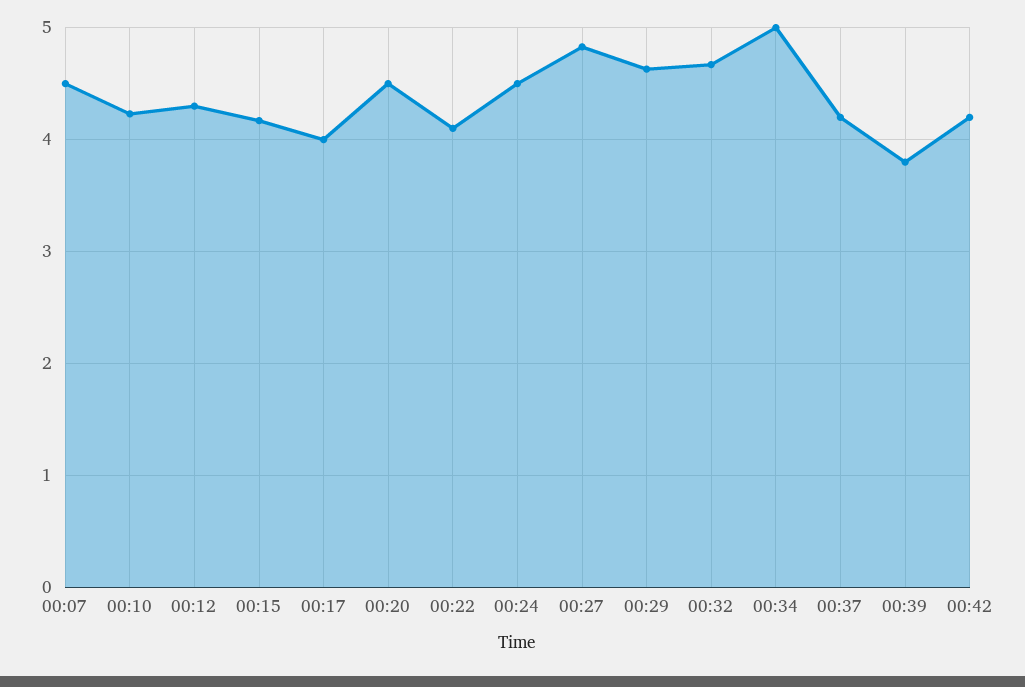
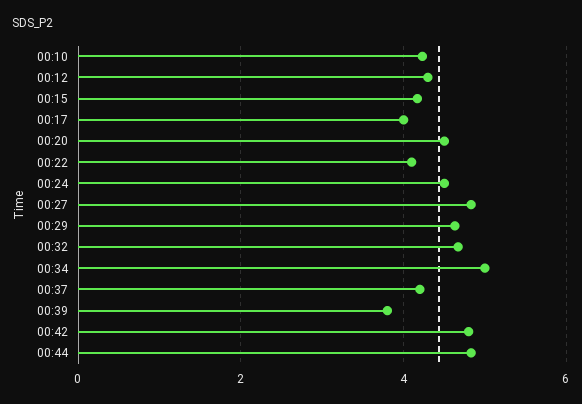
00:07: 4.5 -> none
00:42: 4.2 -> 4.8
00:44: none -> 4.8

